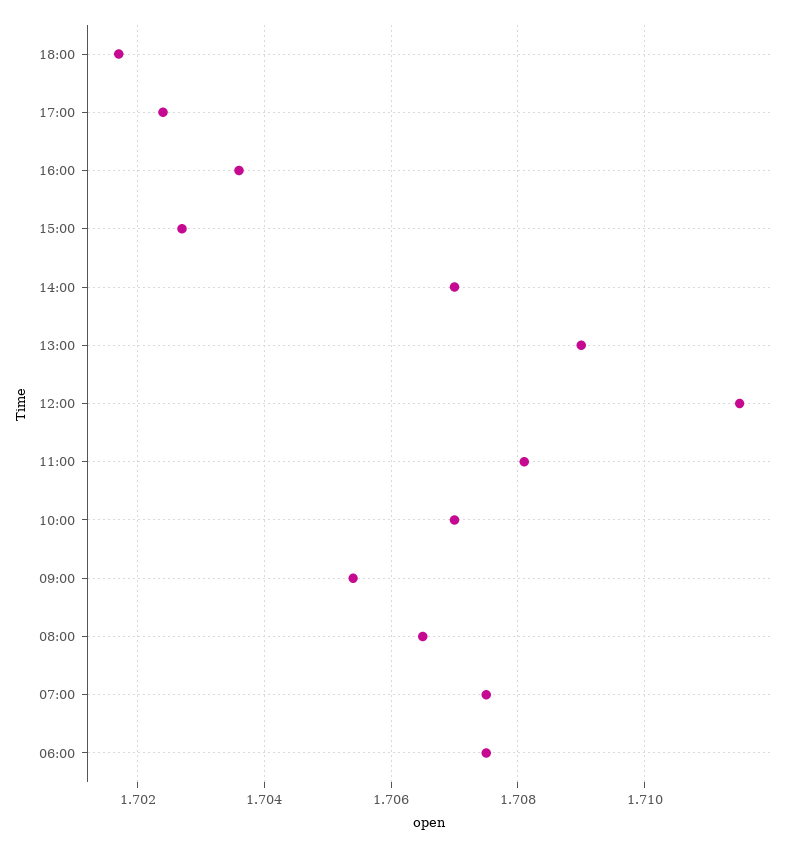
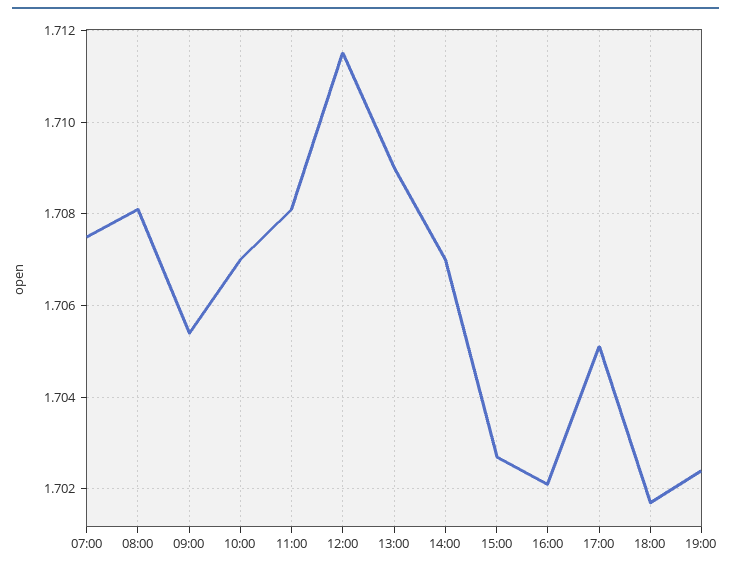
17:00: 1.7025 -> 1.705
16:00: 1.7035 -> 1.702
08:00: 1.7065 -> 1.708
06:00: 1.7075 -> none
19:00: none -> 1.7025

